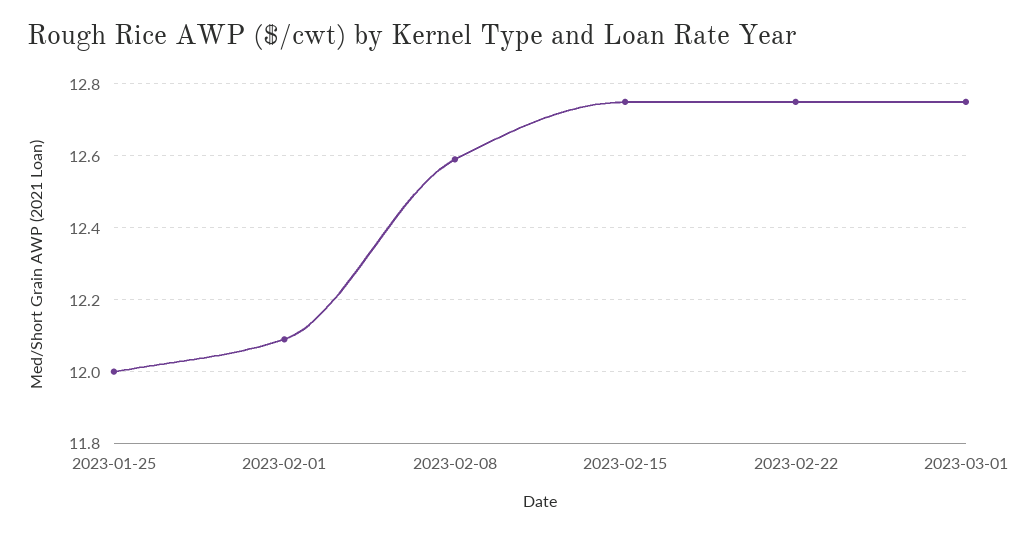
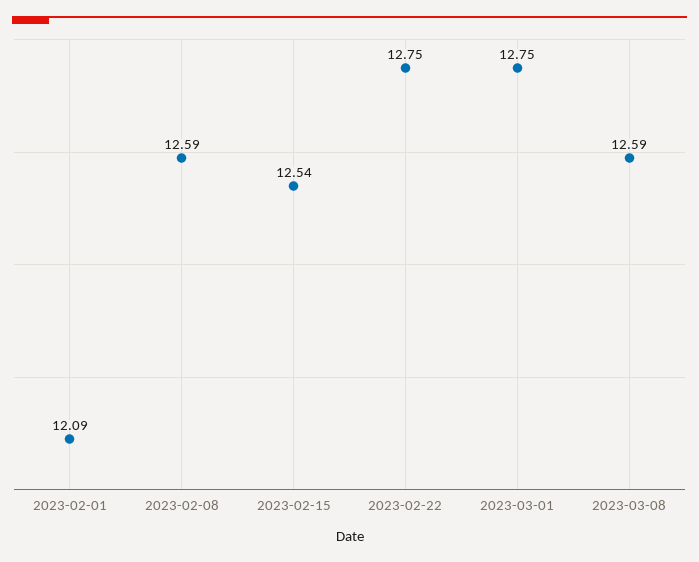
2023-01-25: 12 -> none
2023-02-15: 12.75 -> 12.54
2023-03-08: none -> 12.59

